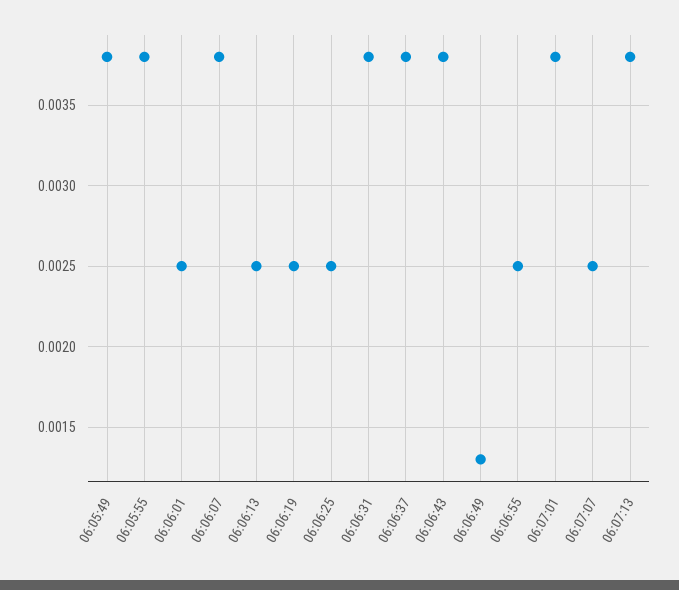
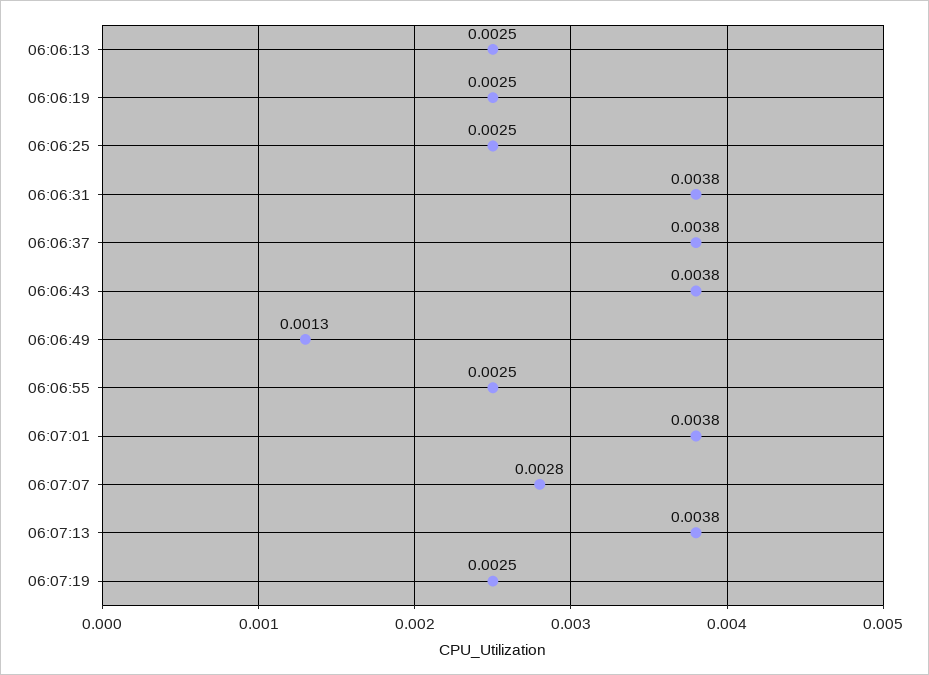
06:05:49: 0.0038 -> none
06:05:55: 0.0038 -> none
06:06:01: 0.0025 -> none
06:06:07: 0.0038 -> none
06:07:07: 0.0025 -> 0.0028
06:07:19: none -> 0.0025

